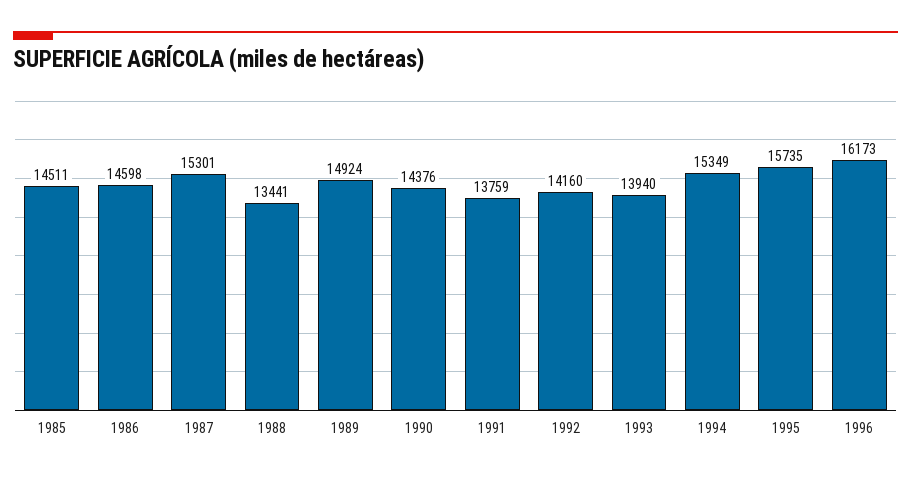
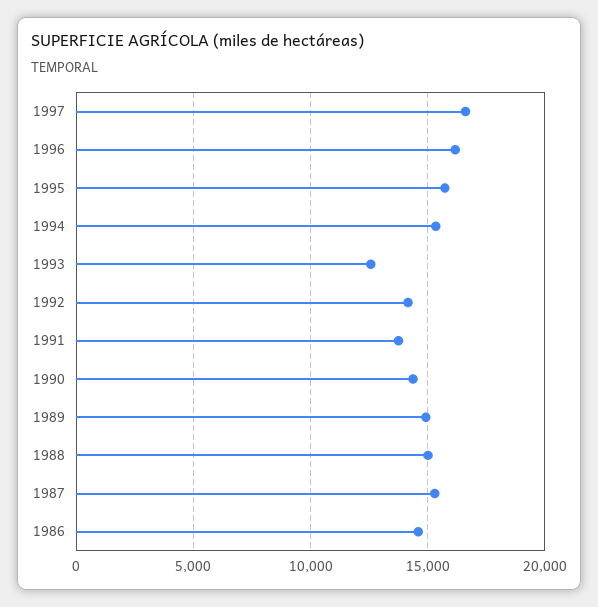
1985: 14511 -> none
1988: 13441 -> 15000
1993: 13940 -> 12500
1997: none -> 16500

